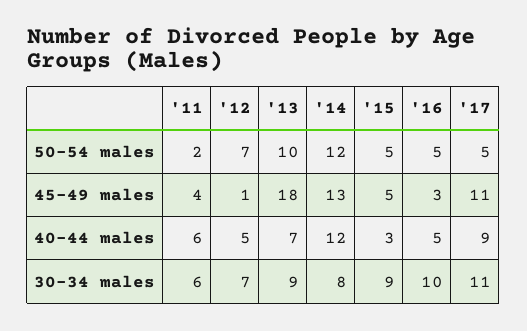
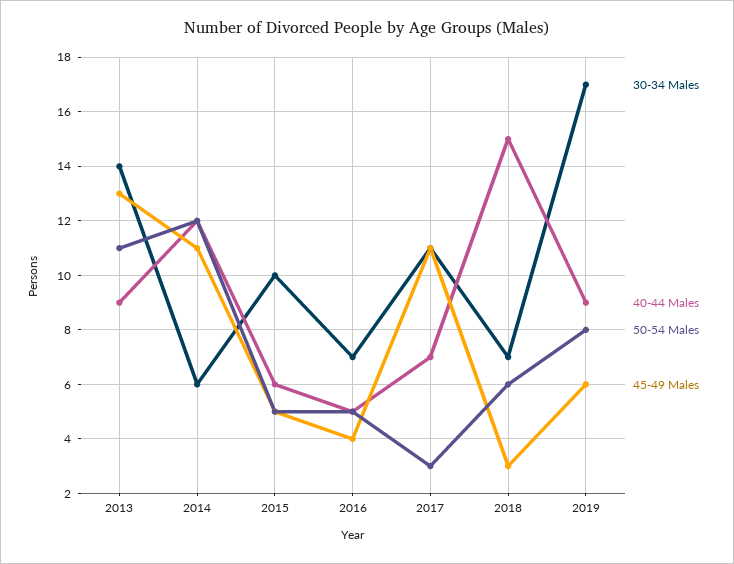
50-54 males, '11: 2 -> none
50-54 males, '12: 7 -> none
50-54 males, '13: 10 -> 11
50-54 males, '17: 5 -> 3
45-49 males, '11: 4 -> none
45-49 males, '12: 1 -> none
45-49 males, '13: 18 -> 13
45-49 males, '14: 13 -> 11
45-49 males, '16: 3 -> 4
40-44 males, '11: 6 -> none
40-44 males, '12: 5 -> none
40-44 males, '13: 7 -> 9
40-44 males, '15: 3 -> 6
40-44 males, '17: 9 -> 7
30-34 males, '11: 6 -> none
30-34 males, '12: 7 -> none
30-34 males, '13: 9 -> 14
30-34 males, '14: 8 -> 6
30-34 males, '15: 9 -> 10
30-34 males, '16: 10 -> 7
30-34 males, 2018: none -> 7
40-44 males, 2018: none -> 15
50-54 males, 2018: none -> 6
45-49 males, 2018: none -> 3
30-34 males, 2019: none -> 17
40-44 males, 2019: none -> 9
50-54 males, 2019: none -> 8
45-49 males, 2019: none -> 6

